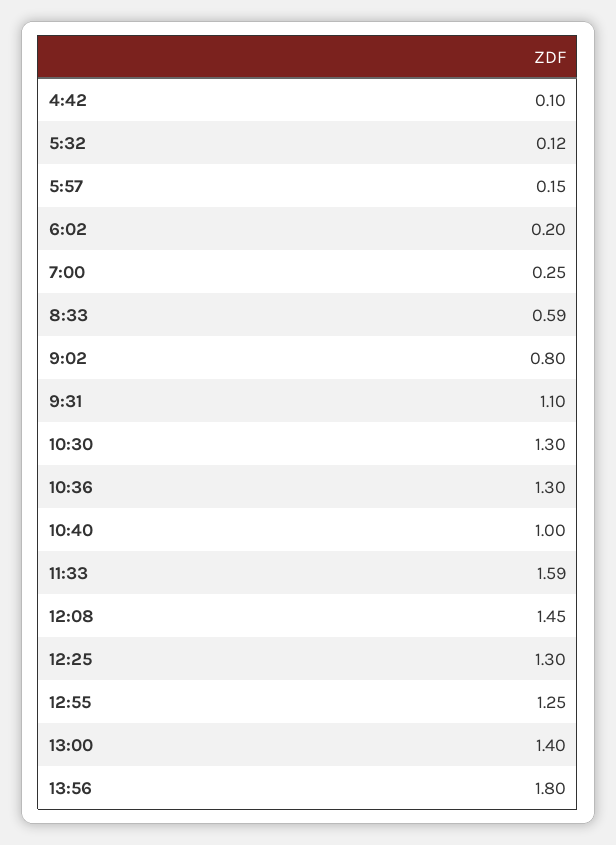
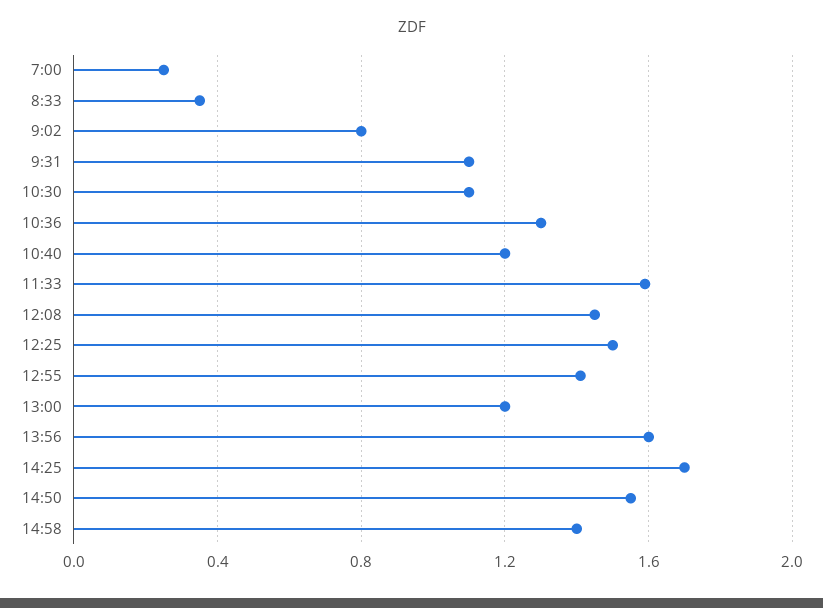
4:42: 0.1 -> none
5:32: 0.12 -> none
5:57: 0.15 -> none
6:02: 0.2 -> none
8:33: 0.59 -> 0.35
10:30: 1.3 -> 1.1
10:40: 1 -> 1.2
12:25: 1.3 -> 1.5
12:55: 1.25 -> 1.4
13:00: 1.4 -> 1.2
13:56: 1.8 -> 1.6
14:25: none -> 1.7
14:50: none -> 1.55
14:58: none -> 1.4

